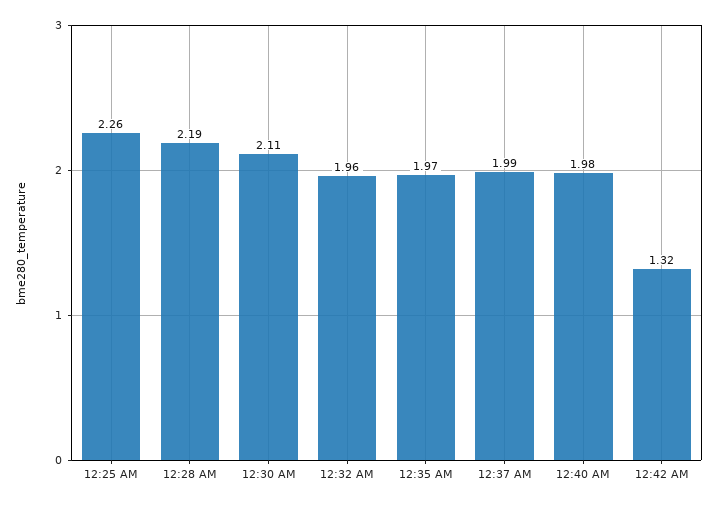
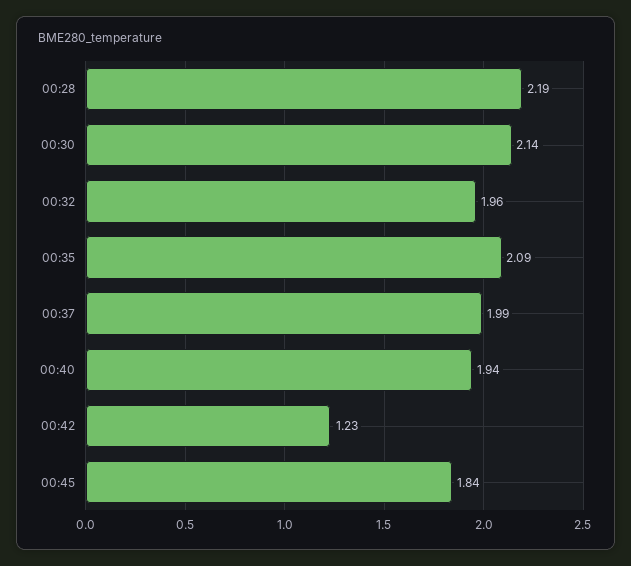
12:25 AM: 2.26 -> none
12:30 AM: 2.11 -> 2.14
12:35 AM: 1.97 -> 2.09
12:40 AM: 1.98 -> 1.94
12:42 AM: 1.32 -> 1.23
00:45: none -> 1.84

